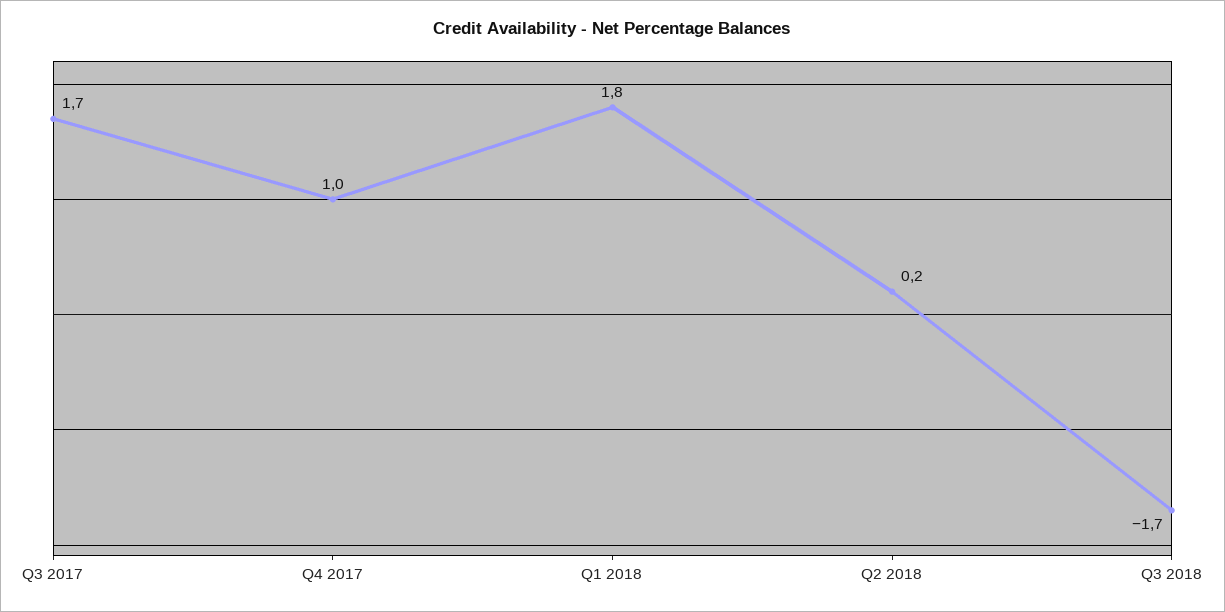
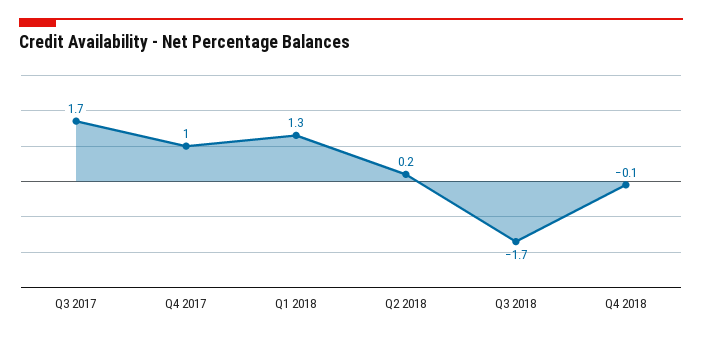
Q1 2018: 1.8 -> 1.3
Q4 2018: none -> -0.1

